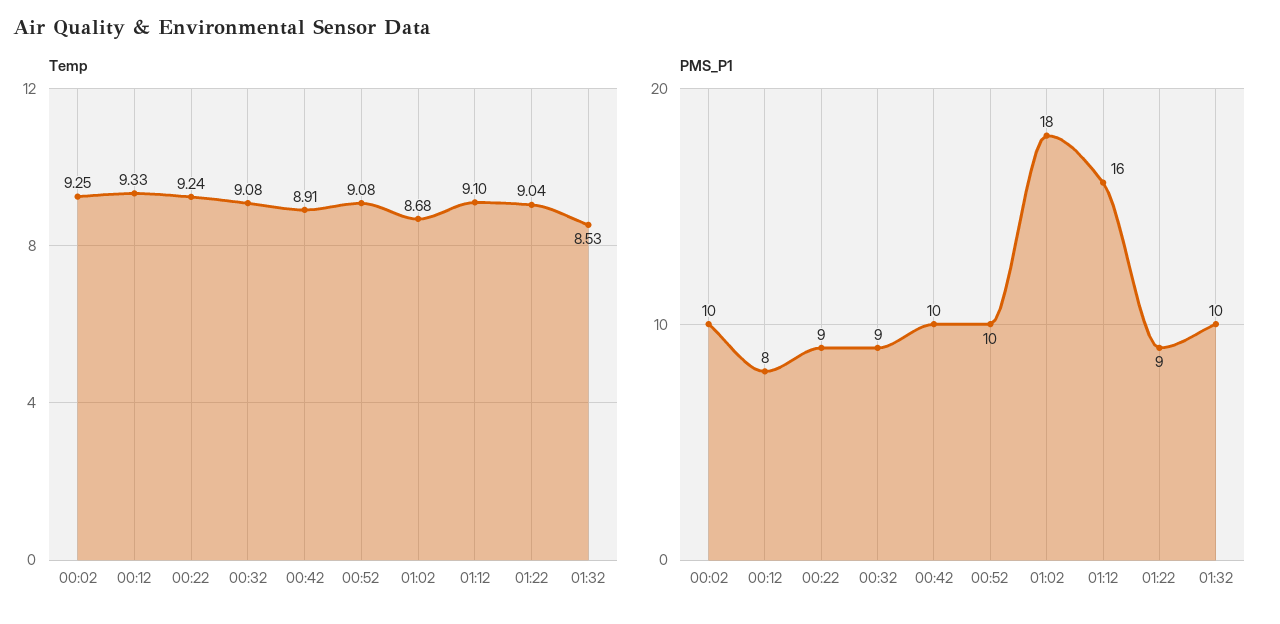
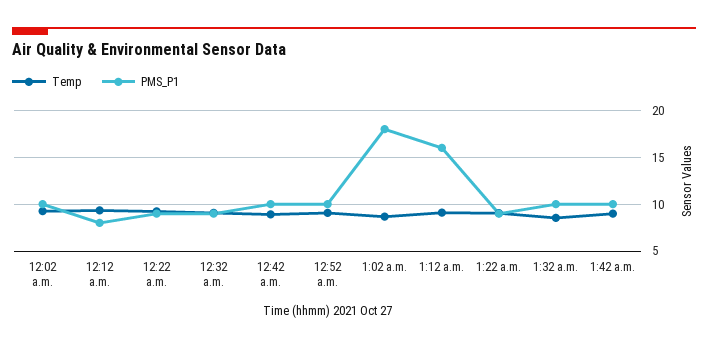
Temp, 1:42 a.m.: none -> 9
PMS_P1, 1:42 a.m.: none -> 10

